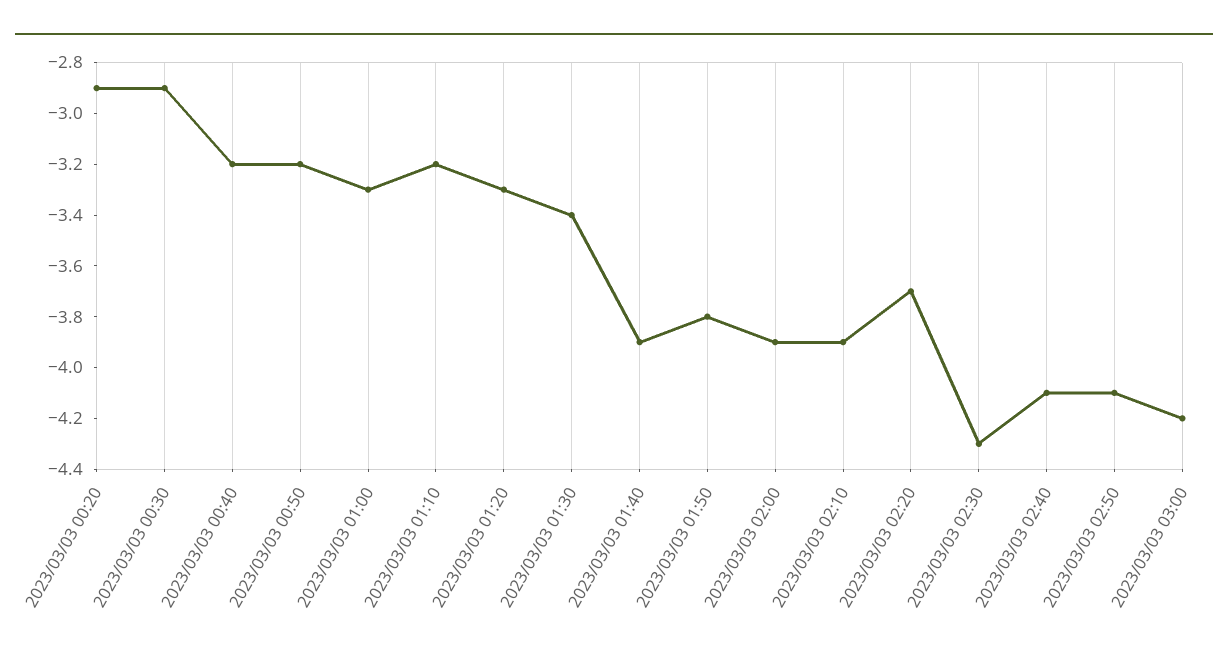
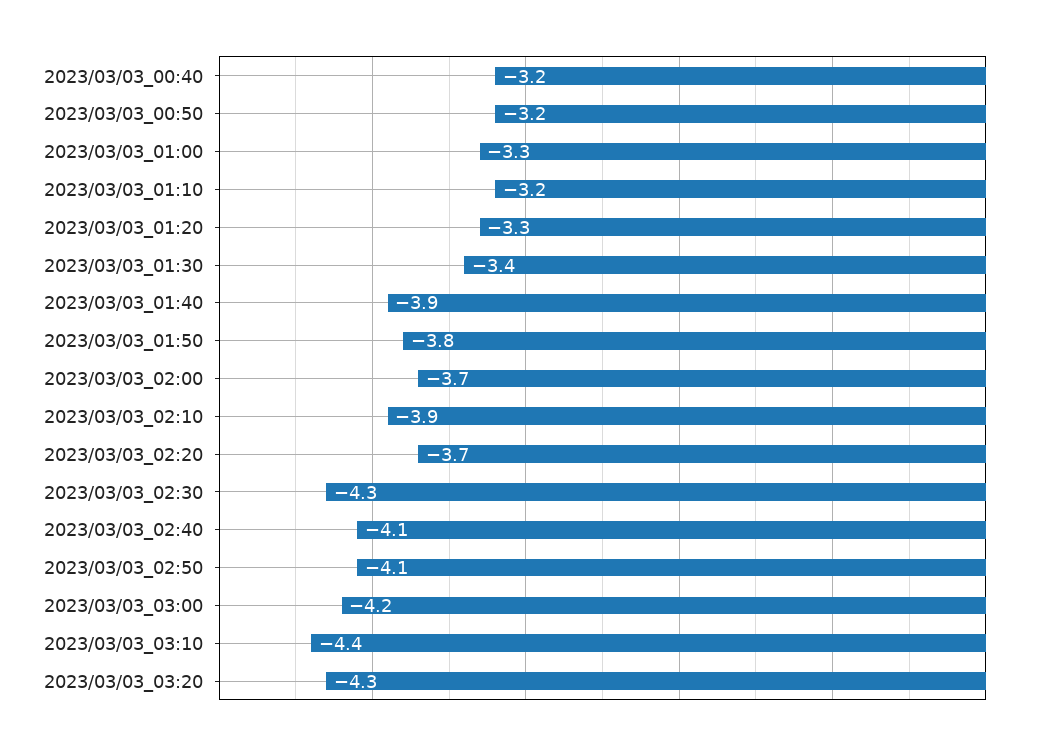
2023/03/03 00:20: -2.9 -> none
2023/03/03 00:30: -2.9 -> none
2023/03/03 02:00: -3.9 -> -3.7
2023/03/03_03:10: none -> -4.4
2023/03/03_03:20: none -> -4.3

